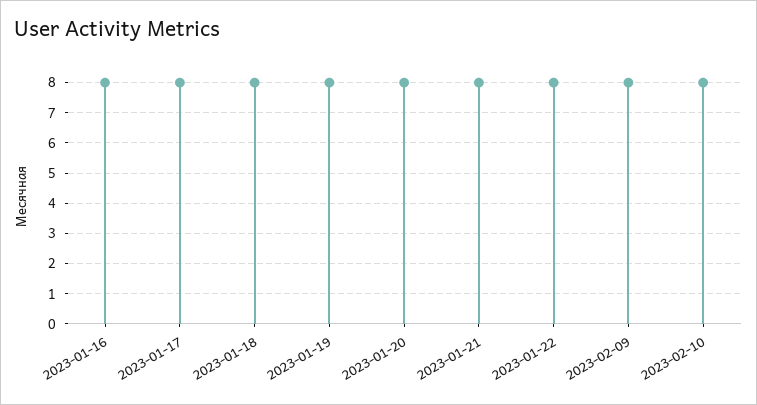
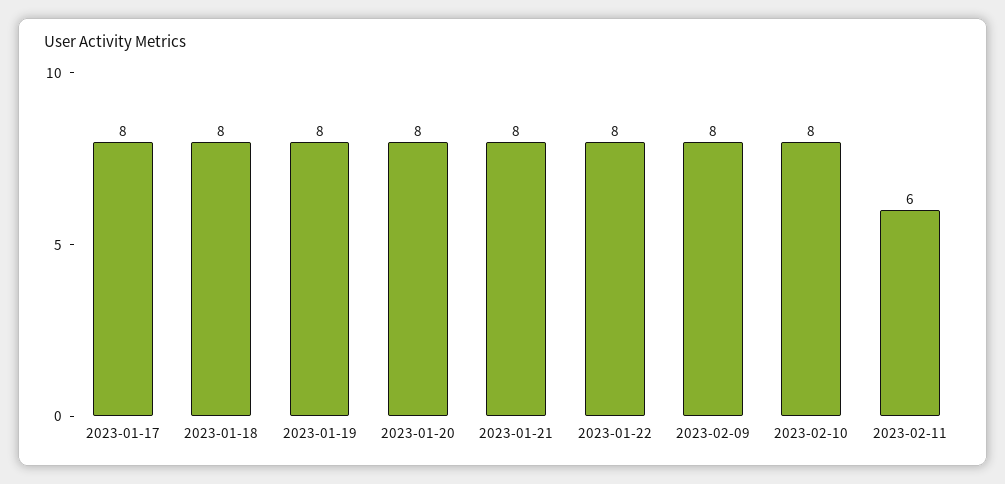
2023-01-16: 8 -> none
2023-02-11: none -> 6

